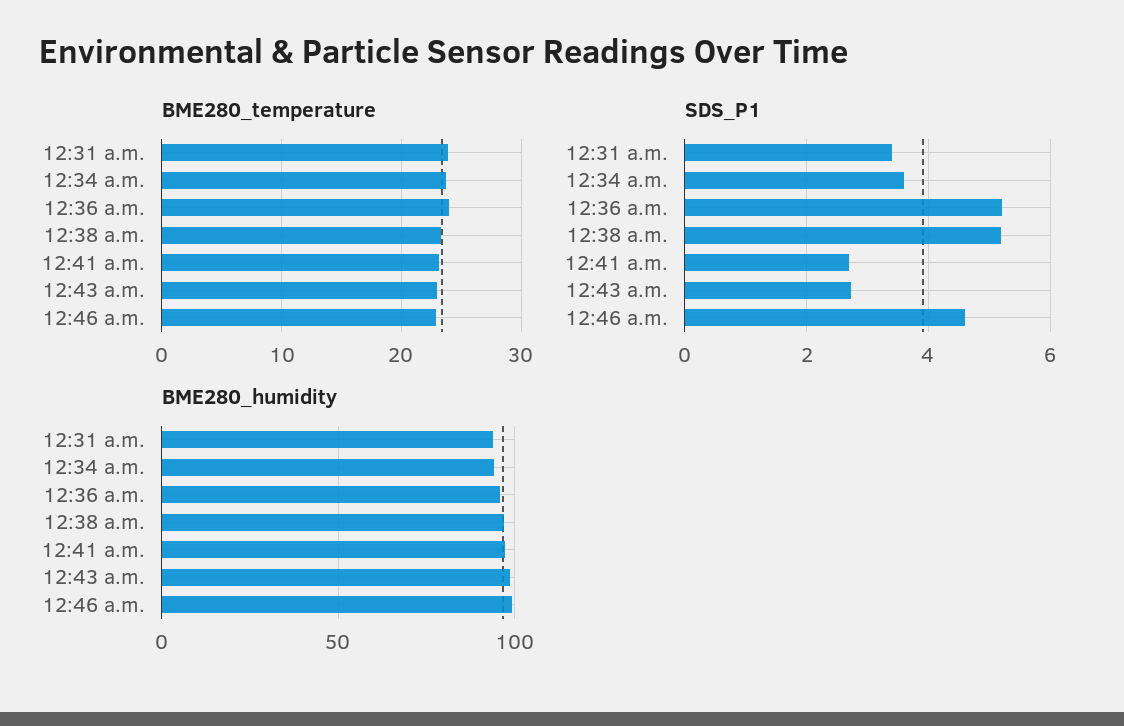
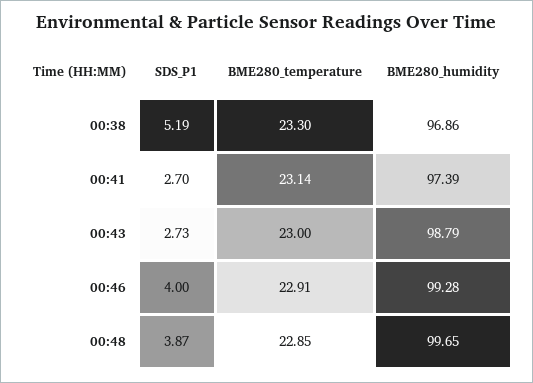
BME280_temperature, 12:31 a.m.: 24 -> none
BME280_temperature, 12:34 a.m.: 24 -> none
BME280_temperature, 12:36 a.m.: 24 -> none
SDS_P1, 12:31 a.m.: 3.4 -> none
SDS_P1, 12:34 a.m.: 3.6 -> none
SDS_P1, 12:36 a.m.: 5.2 -> none
SDS_P1, 12:46 a.m.: 4.6 -> 4
BME280_humidity, 12:31 a.m.: 95 -> none
BME280_humidity, 12:34 a.m.: 95 -> none
BME280_humidity, 12:36 a.m.: 95 -> none
SDS_P1, 00:48: none -> 3.87
BME280_temperature, 00:48: none -> 22.85
BME280_humidity, 00:48: none -> 99.65

